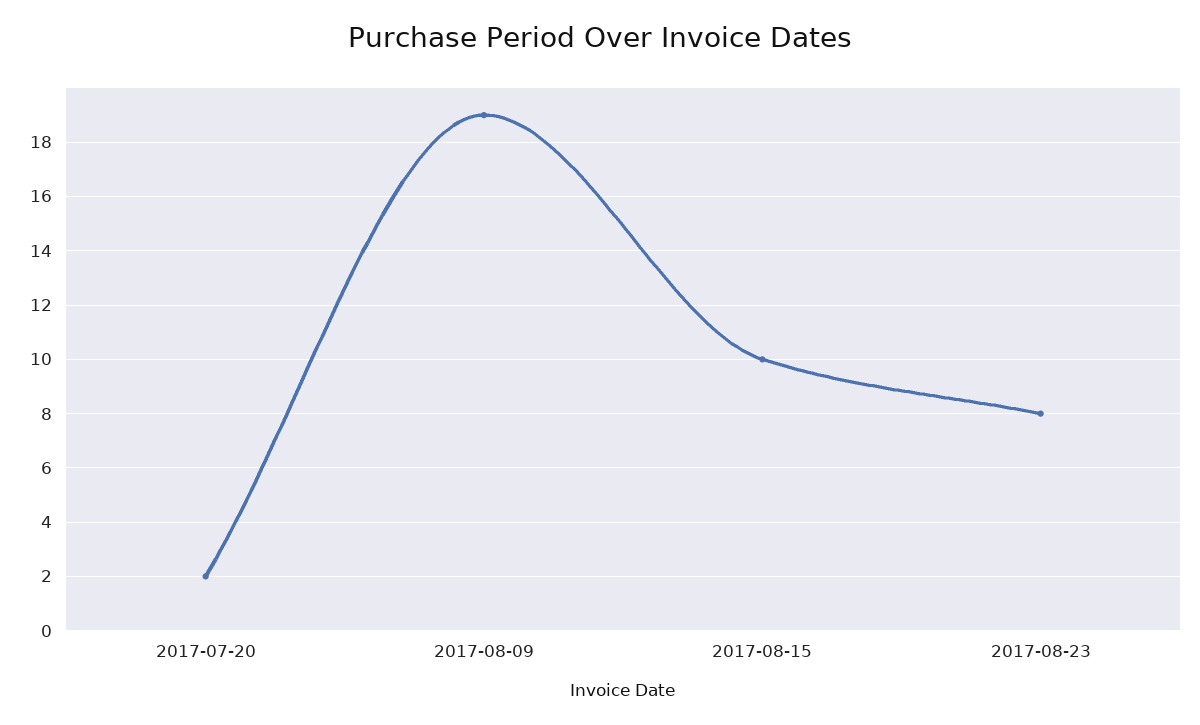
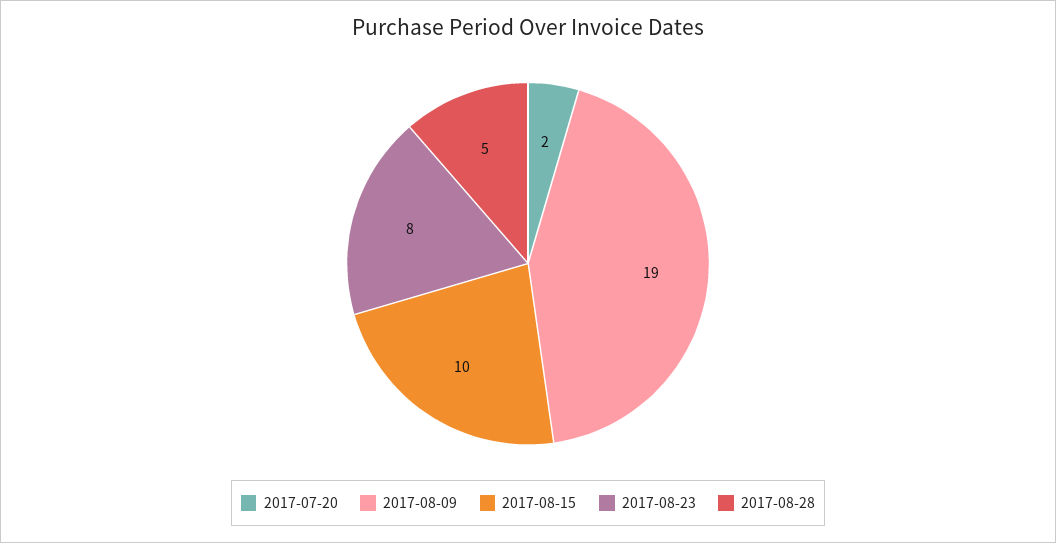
2017-08-28: none -> 5

